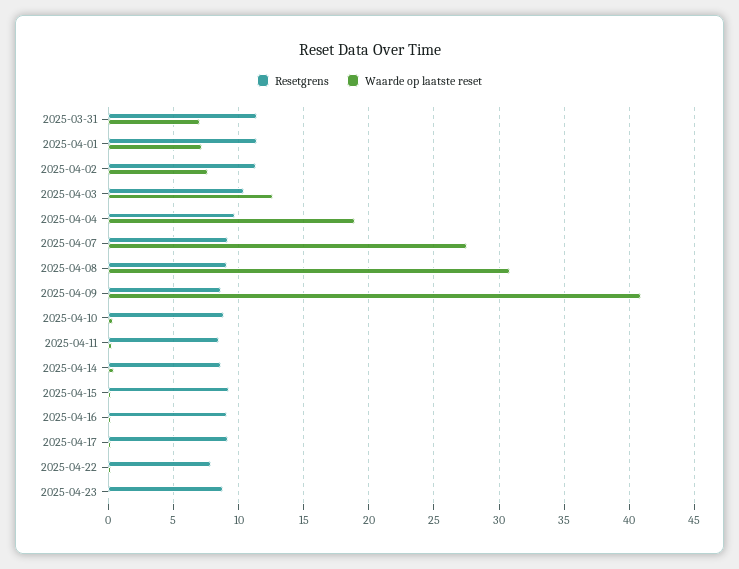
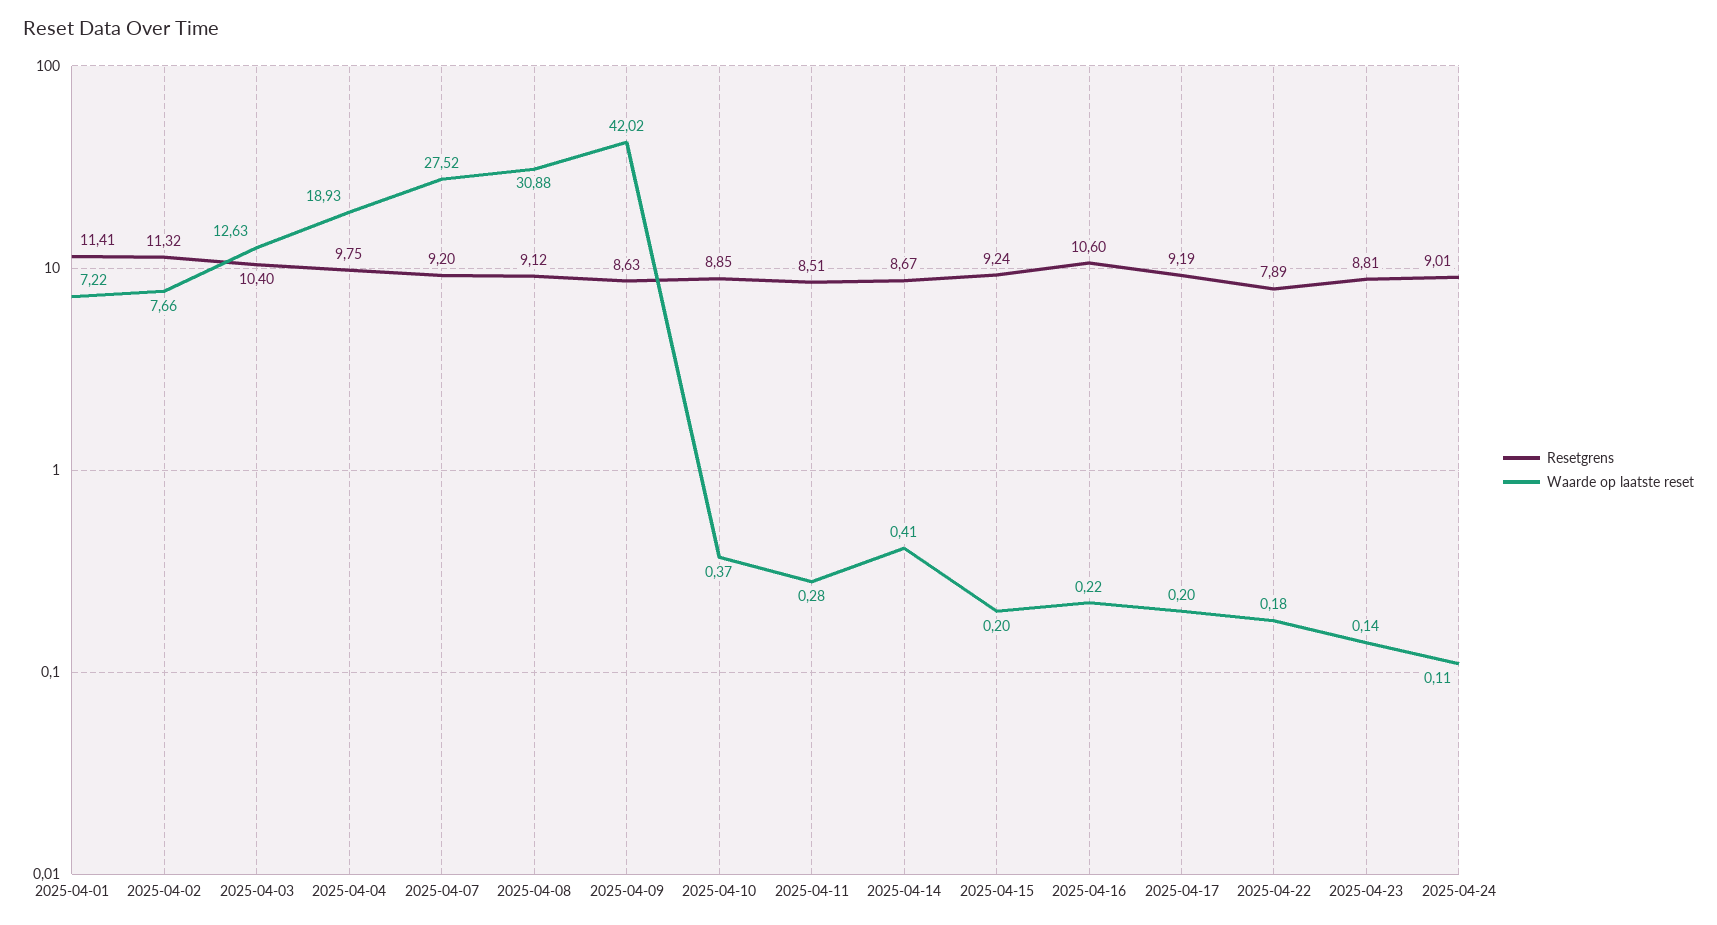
Resetgrens, 2025-03-31: 11.5 -> none
Waarde op laatste reset, 2025-03-31: 7 -> none
Waarde op laatste reset, 2025-04-09: 41 -> 42.02
Resetgrens, 2025-04-16: 9 -> 10.6
Resetgrens, 2025-04-24: none -> 9.01
Waarde op laatste reset, 2025-04-24: none -> 0.11

